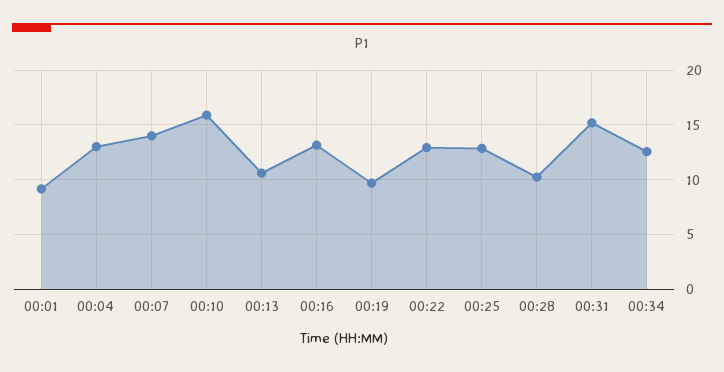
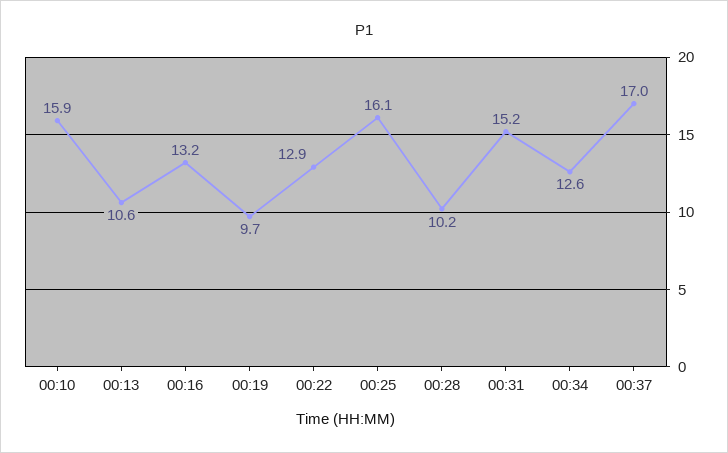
00:01: 9 -> none
00:04: 13 -> none
00:07: 14 -> none
00:25: 13 -> 16.1
00:37: none -> 17

